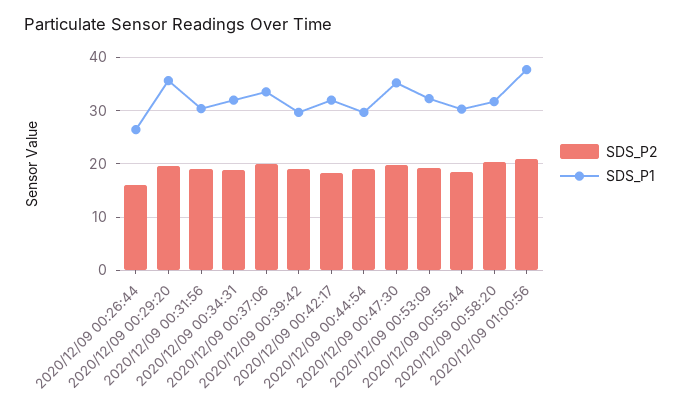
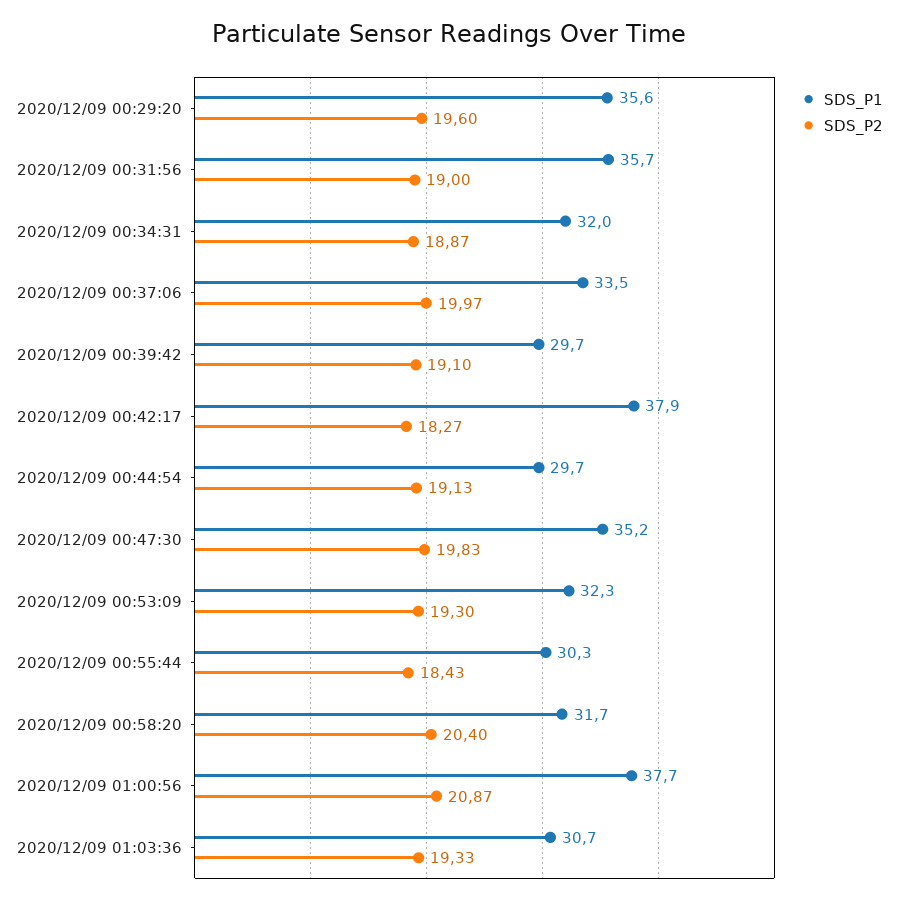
SDS_P2, 2020/12/09 00:26:44: 16 -> none
SDS_P1, 2020/12/09 00:26:44: 26 -> none
SDS_P1, 2020/12/09 00:31:56: 30 -> 35.7
SDS_P1, 2020/12/09 00:42:17: 32 -> 37.9
SDS_P1, 2020/12/09 01:03:36: none -> 30.7
SDS_P2, 2020/12/09 01:03:36: none -> 19.33

